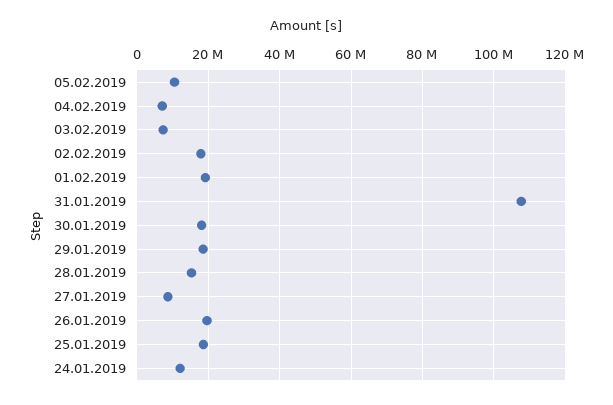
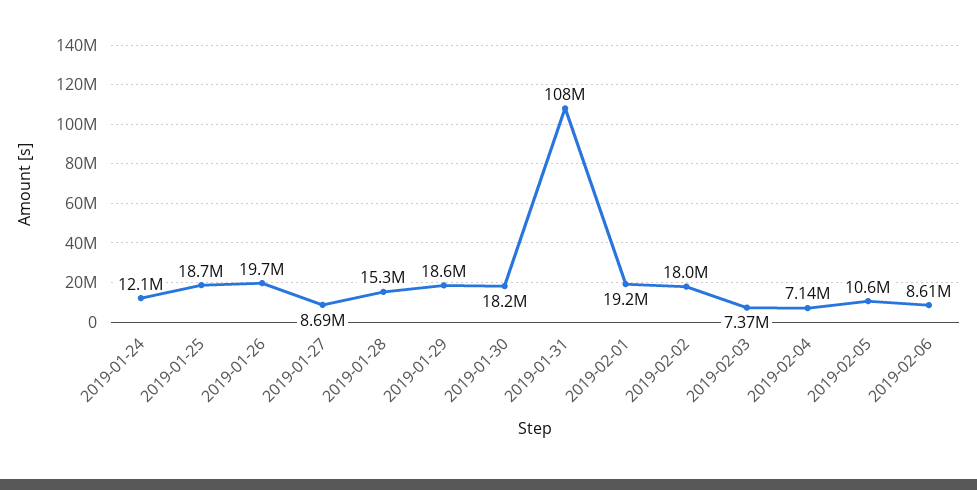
2019-02-06: none -> 8610000

